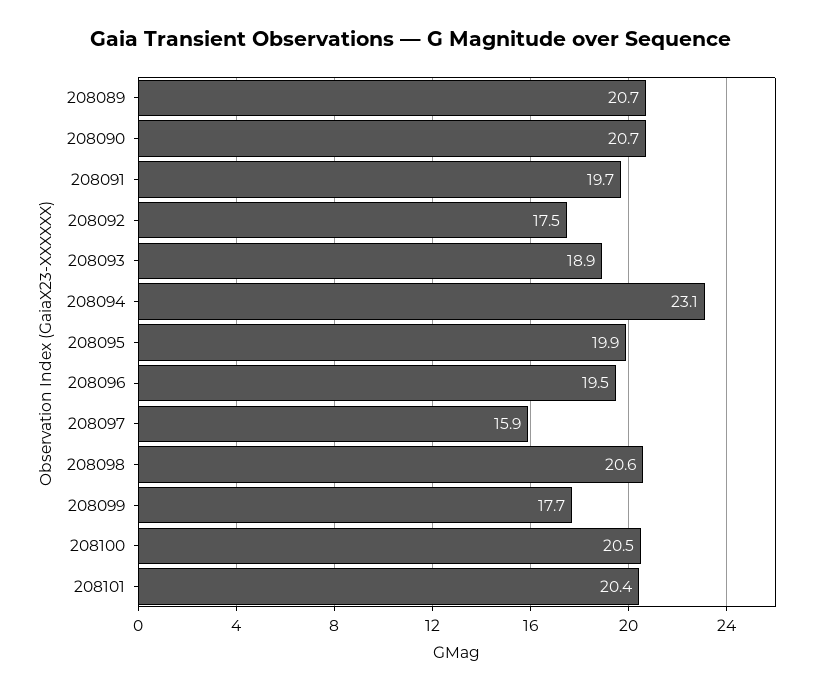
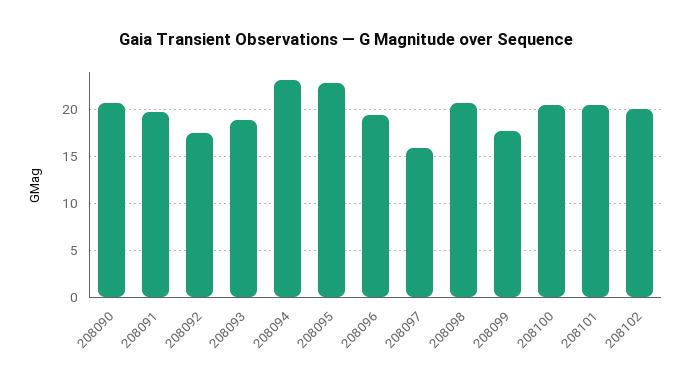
208089: 20.7 -> none
208095: 19.9 -> 23
208102: none -> 20

